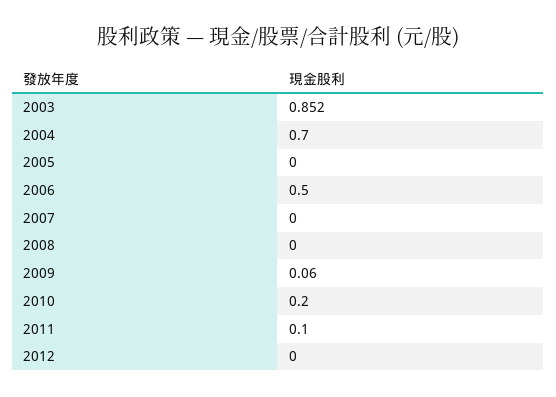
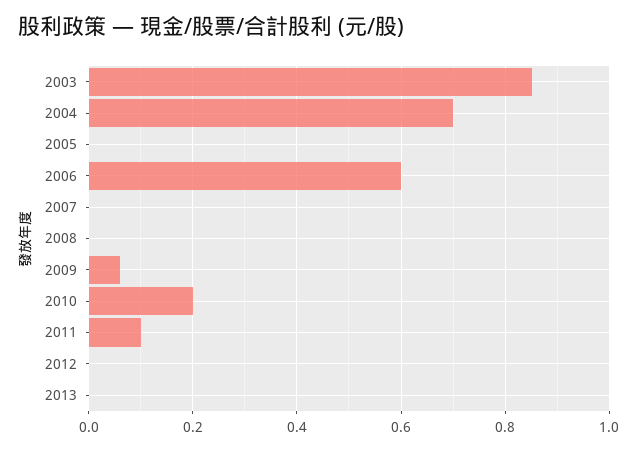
2006: 0.5 -> 0.6
2013: none -> 0

